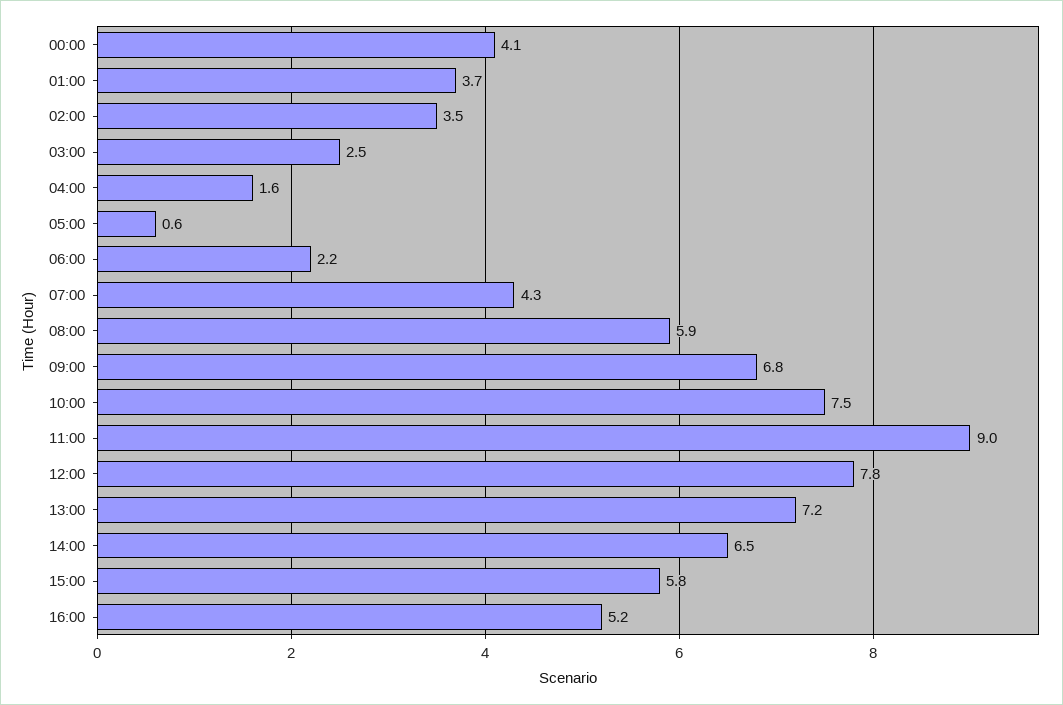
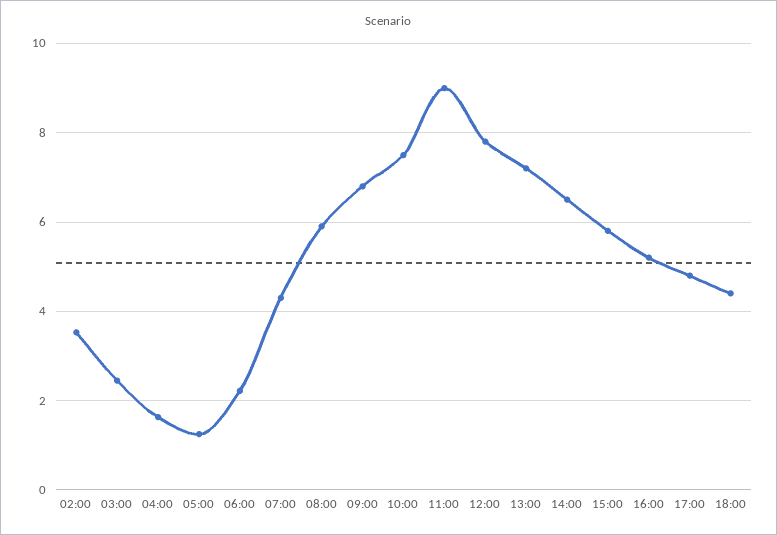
00:00: 4.1 -> none
01:00: 3.7 -> none
05:00: 0.6 -> 1.2
17:00: none -> 4.8
18:00: none -> 4.4

